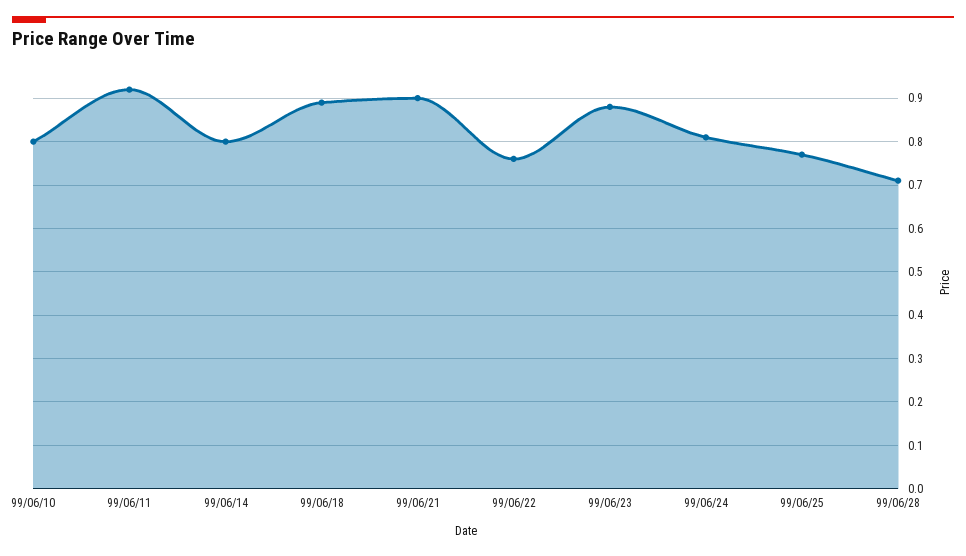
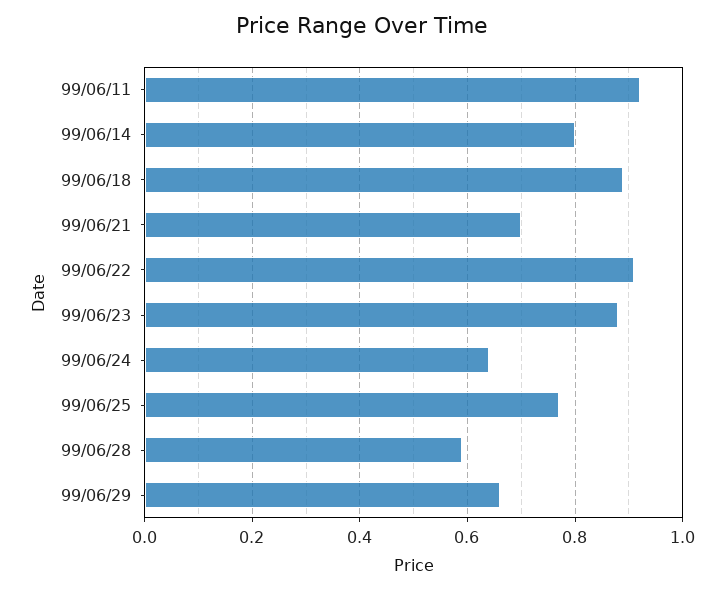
99/06/10: 0.8 -> none
99/06/21: 0.9 -> 0.7
99/06/22: 0.75 -> 0.9
99/06/24: 0.8 -> 0.65
99/06/28: 0.7 -> 0.6
99/06/29: none -> 0.65

